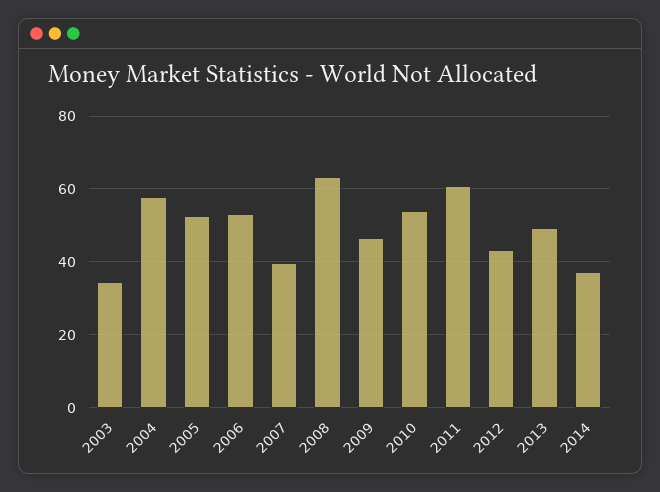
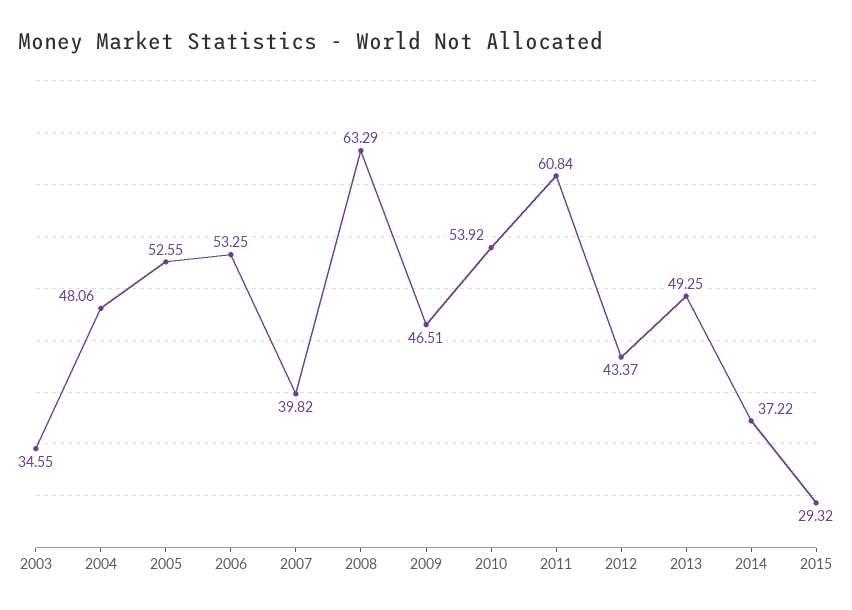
2004: 58 -> 48.06
2015: none -> 29.32

